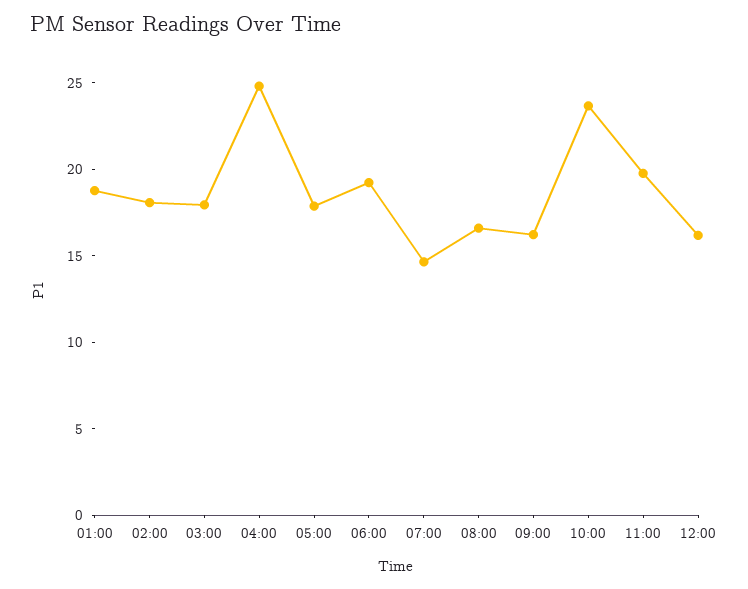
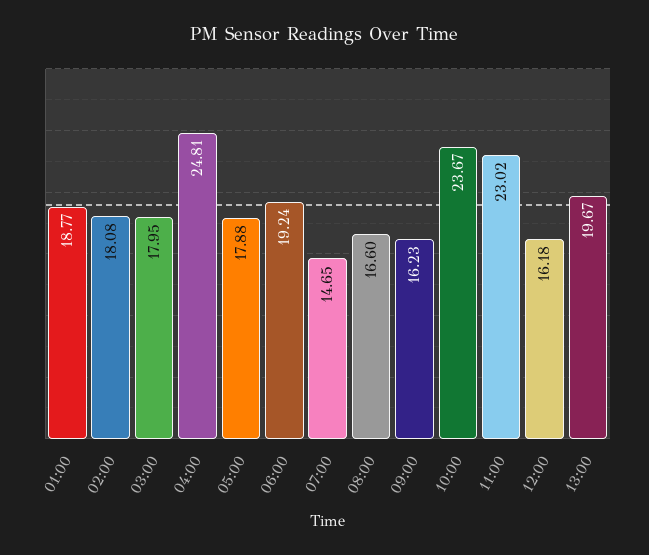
11:00: 20 -> 23.02
13:00: none -> 19.67

